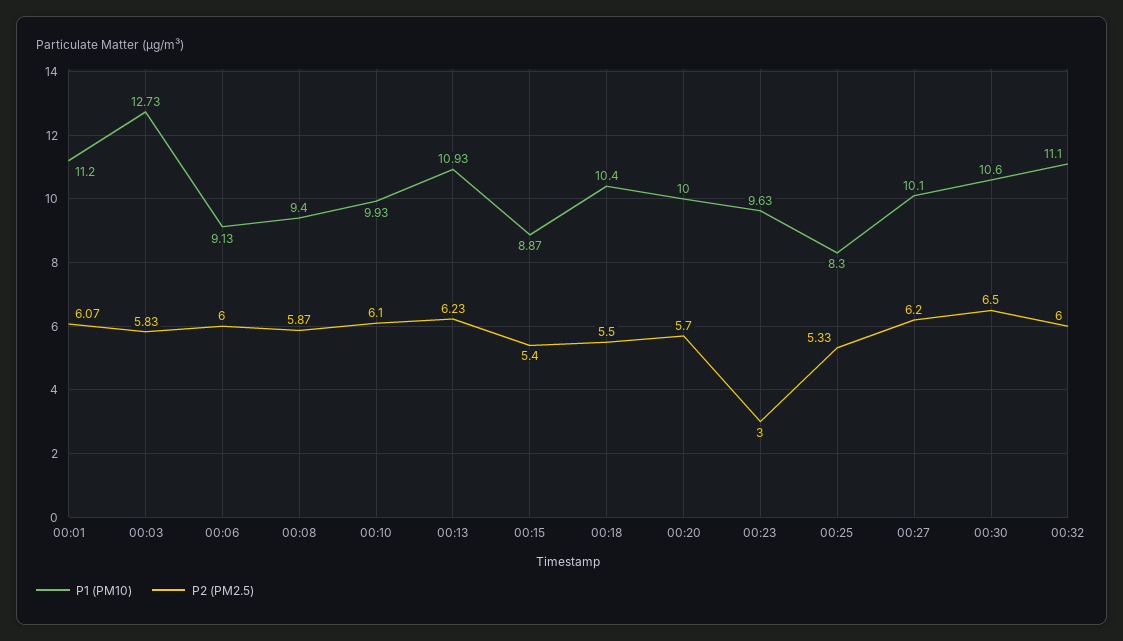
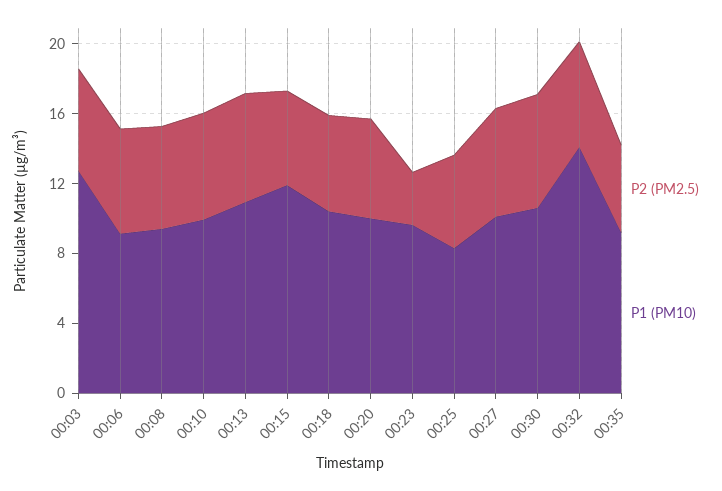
P1 (PM10), 00:01: 11.2 -> none
P2 (PM2.5), 00:01: 6.07 -> none
P1 (PM10), 00:15: 8.87 -> 12
P1 (PM10), 00:32: 11.1 -> 14
P2 (PM2.5), 00:35: none -> 5
P1 (PM10), 00:35: none -> 9

